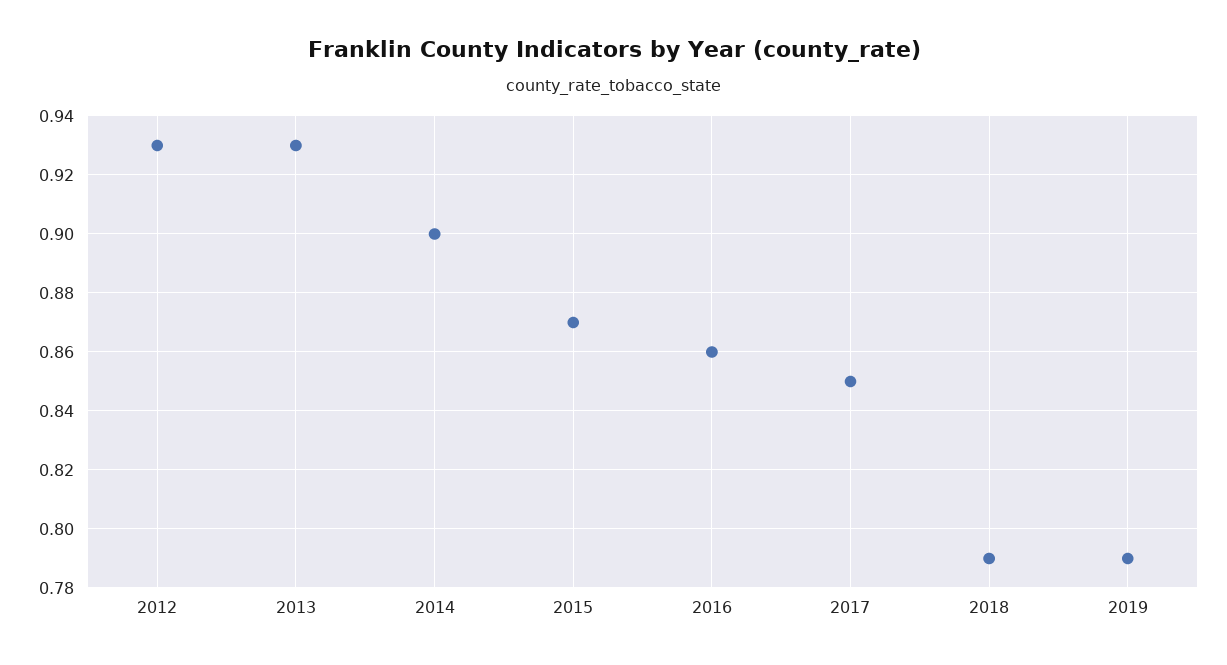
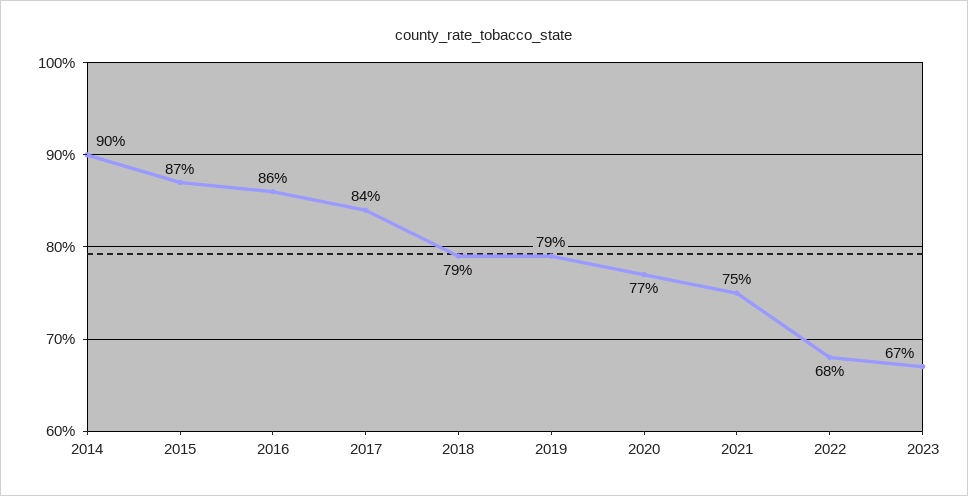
2012: 0.93 -> none
2013: 0.93 -> none
2017: 0.85 -> 0.84
2020: none -> 0.77
2021: none -> 0.75
2022: none -> 0.68
2023: none -> 0.67

